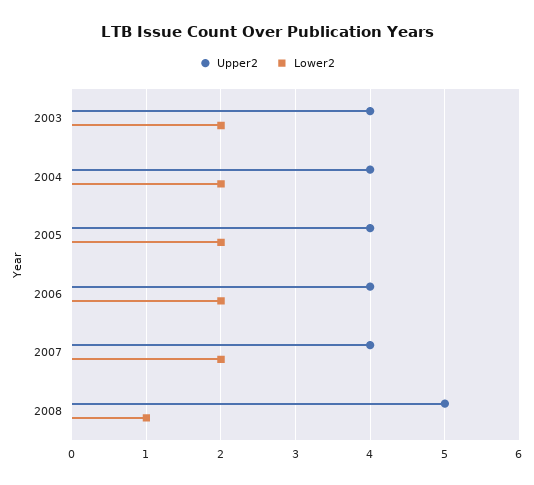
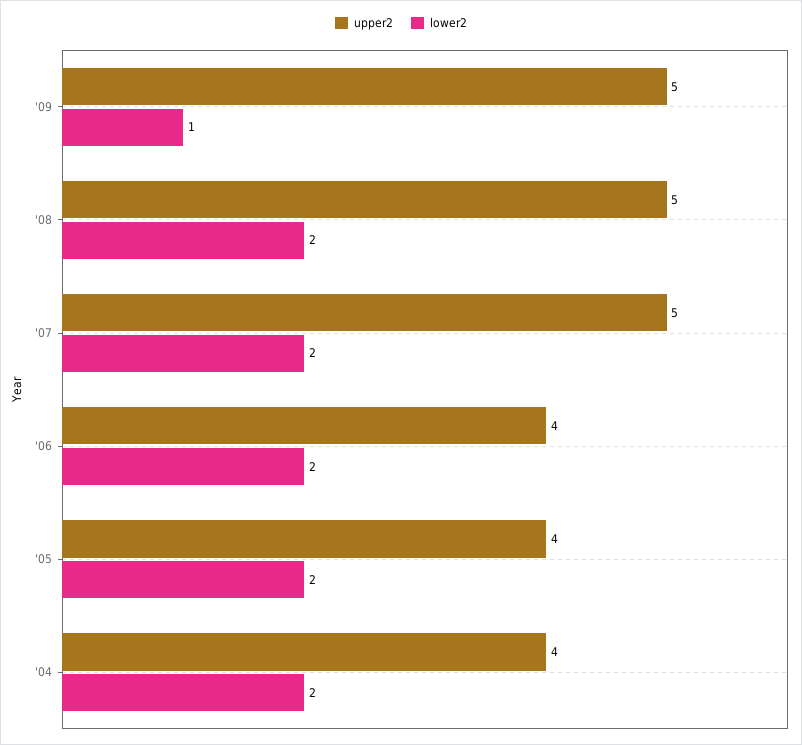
Upper2, 2003: 4 -> none
Lower2, 2003: 2 -> none
Upper2, 2007: 4 -> 5
Lower2, 2008: 1 -> 2
Upper2, '09: none -> 5
Lower2, '09: none -> 1

